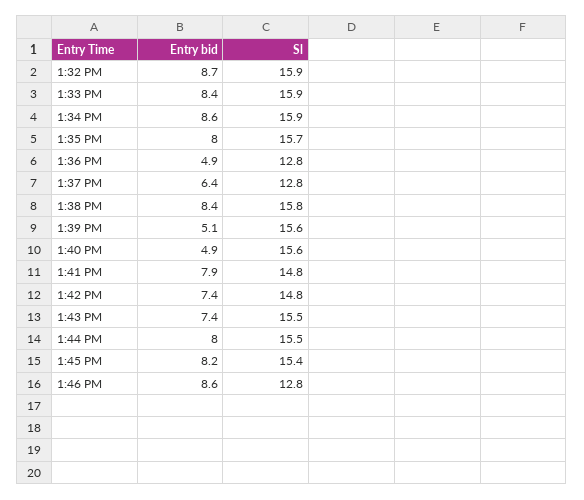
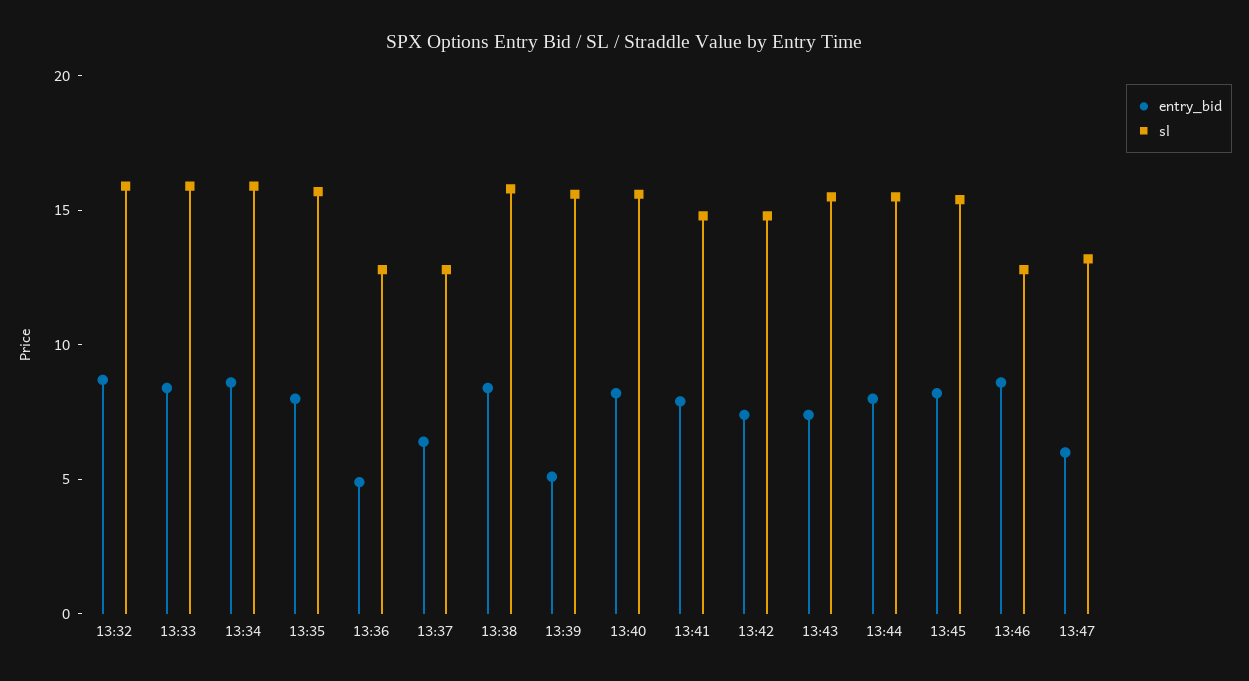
Entry bid, 1:40 PM: 4.9 -> 8
Entry bid, 13:47: none -> 6
Sl, 13:47: none -> 13

